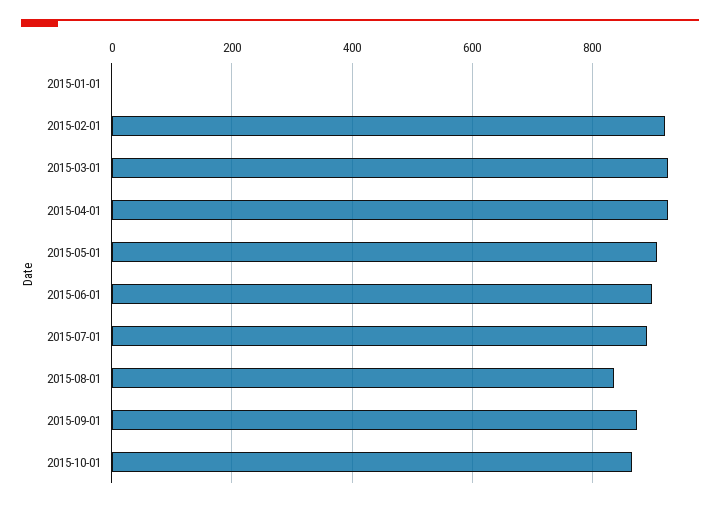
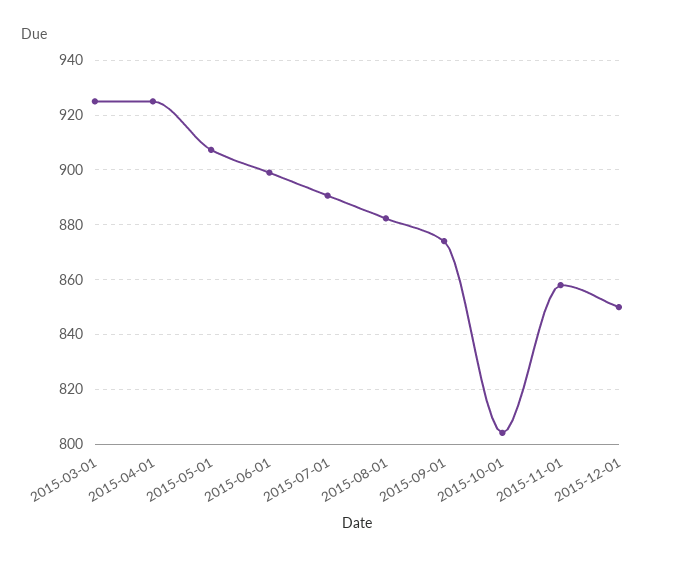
2015-01-01: 0 -> none
2015-02-01: 920 -> none
2015-08-01: 840 -> 882.5
2015-10-01: 860 -> 805
2015-11-01: none -> 857.5
2015-12-01: none -> 850

